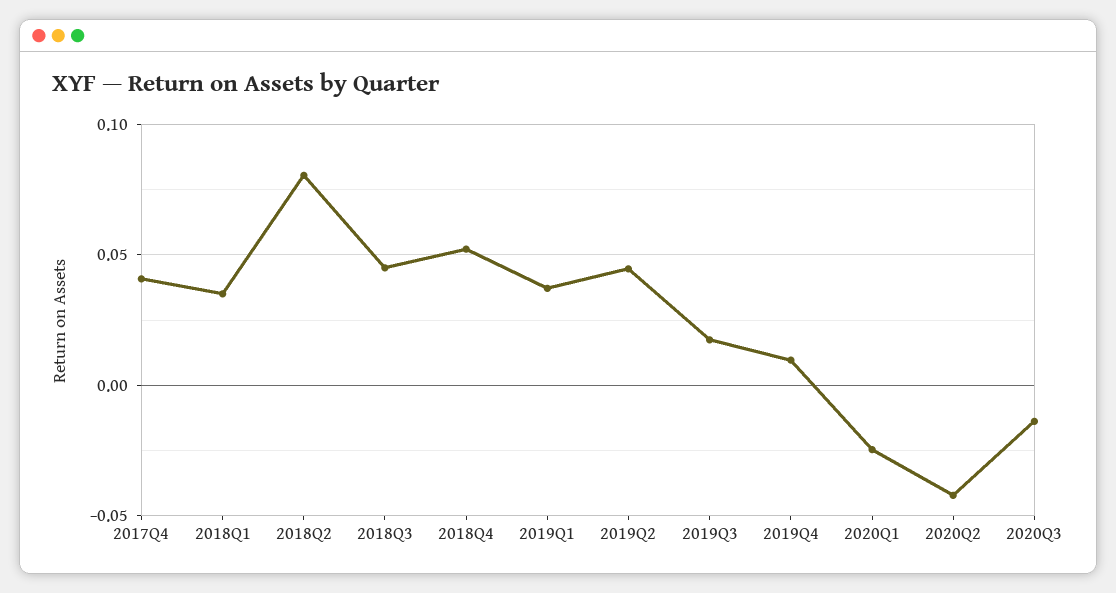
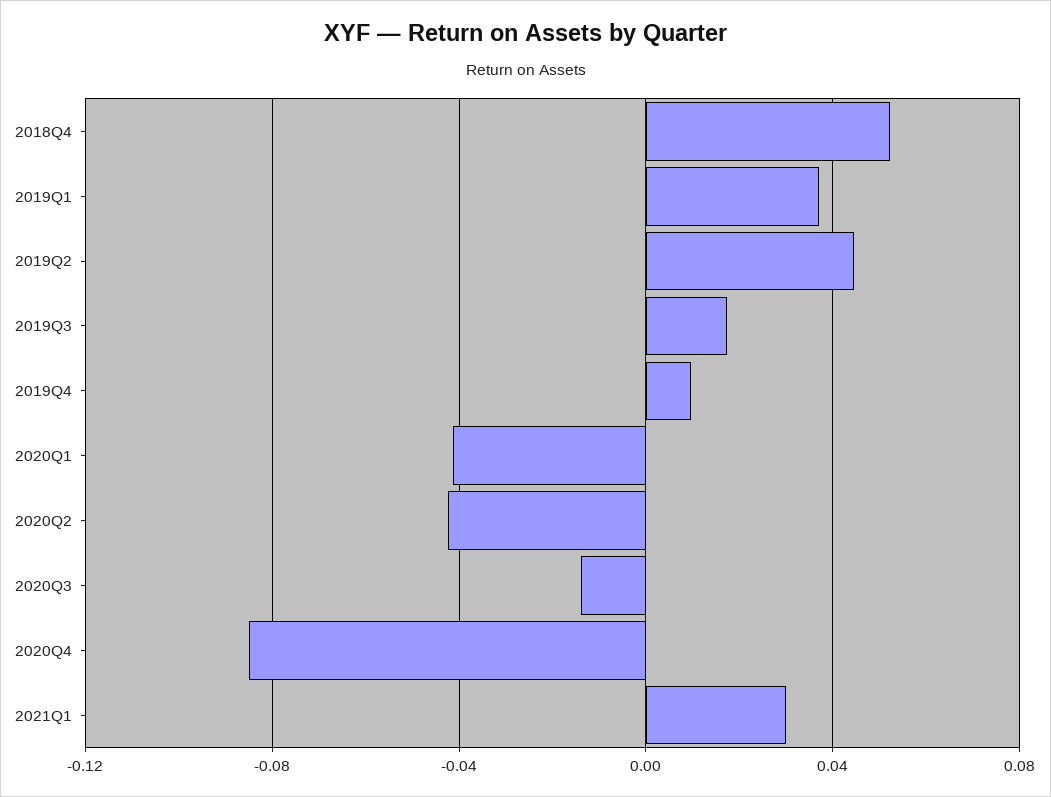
2017Q4: 0.04 -> none
2018Q1: 0.035 -> none
2018Q2: 0.08 -> none
2018Q3: 0.045 -> none
2020Q1: -0.025 -> -0.04
2020Q4: none -> -0.085
2021Q1: none -> 0.03

